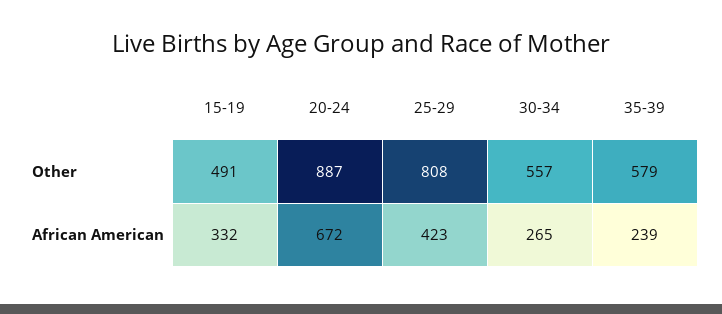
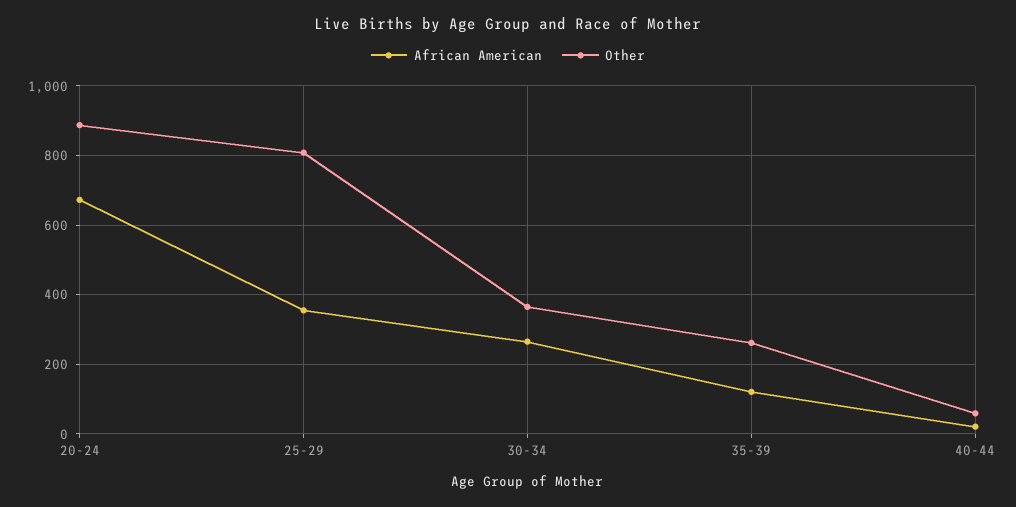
Other, 15-19: 491 -> none
Other, 30-34: 557 -> 360
Other, 35-39: 579 -> 260
African American, 15-19: 332 -> none
African American, 25-29: 423 -> 360
African American, 35-39: 239 -> 120
African American, 40-44: none -> 20
Other, 40-44: none -> 60

